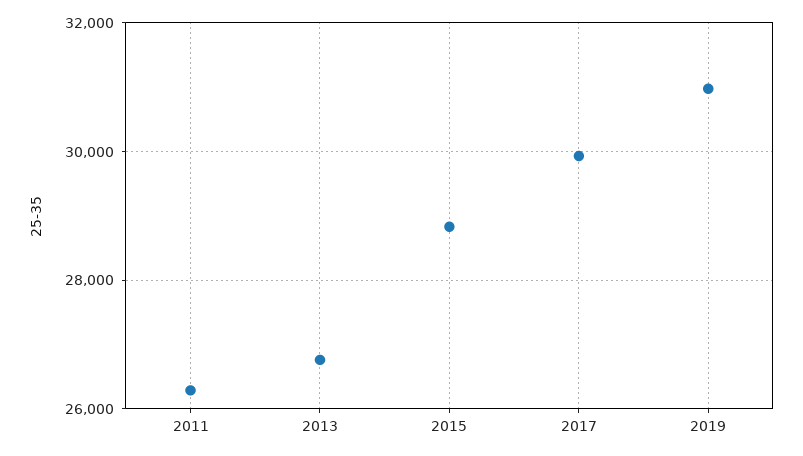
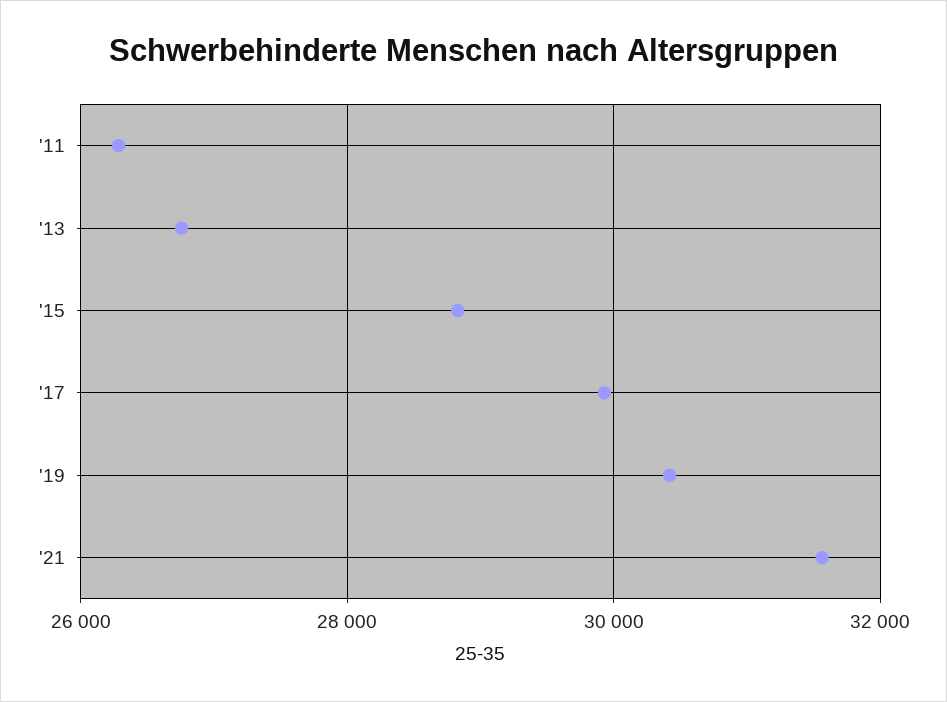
2019: 31000 -> 30400
'21: none -> 31600

